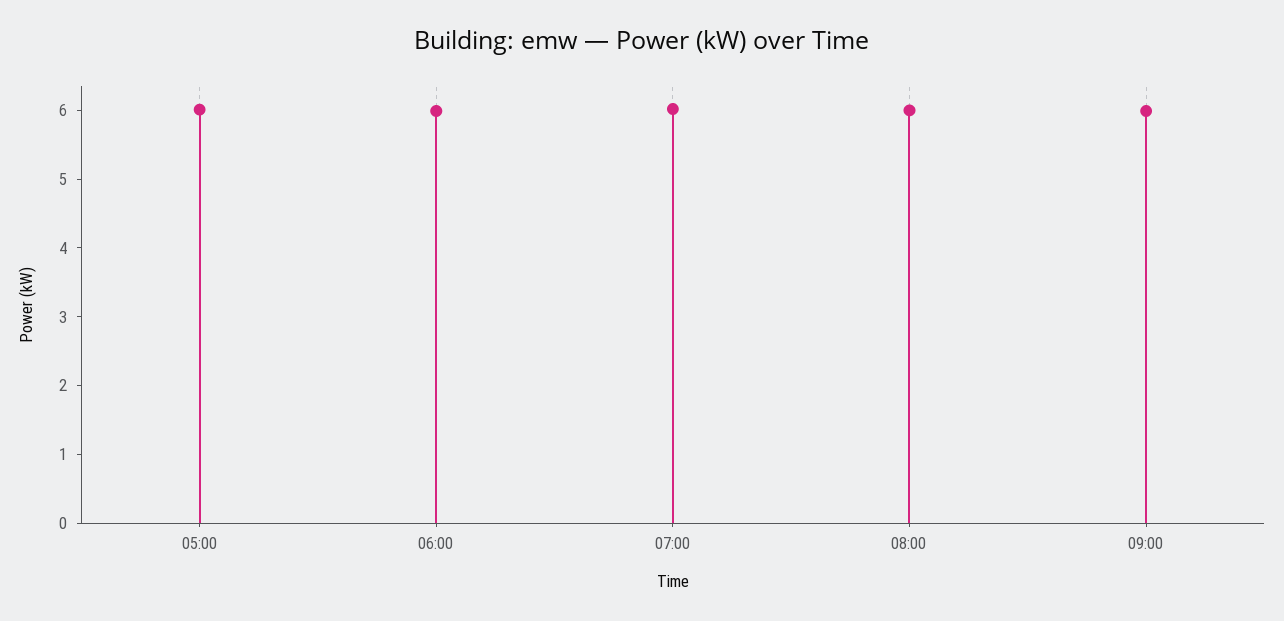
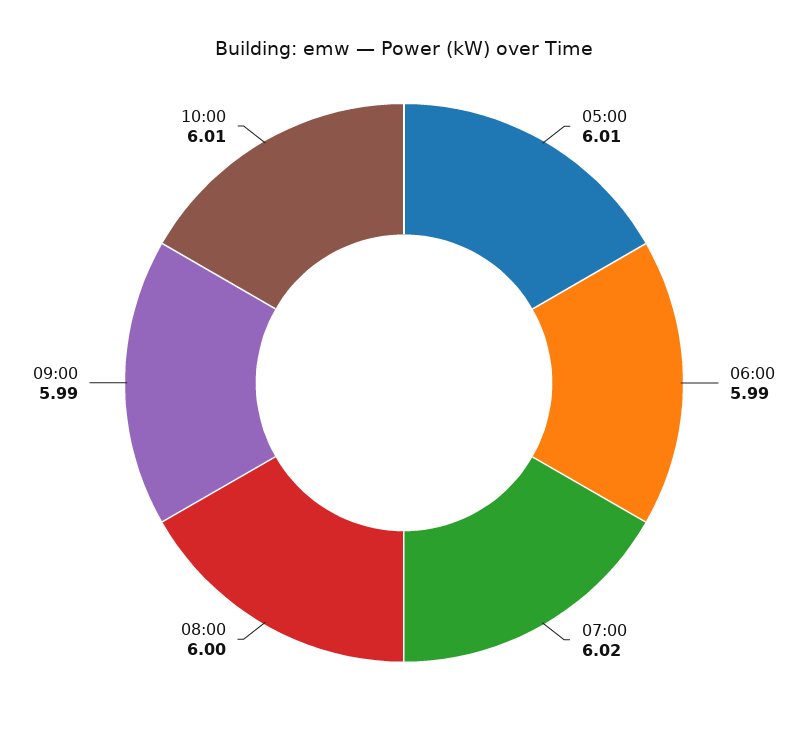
10:00: none -> 6.01

